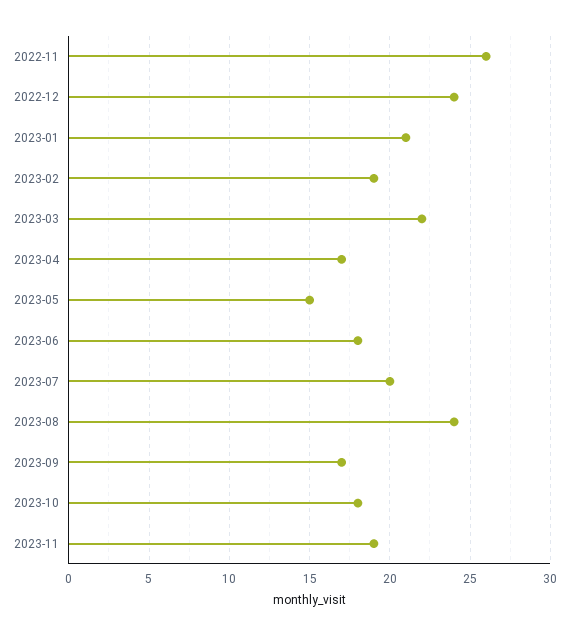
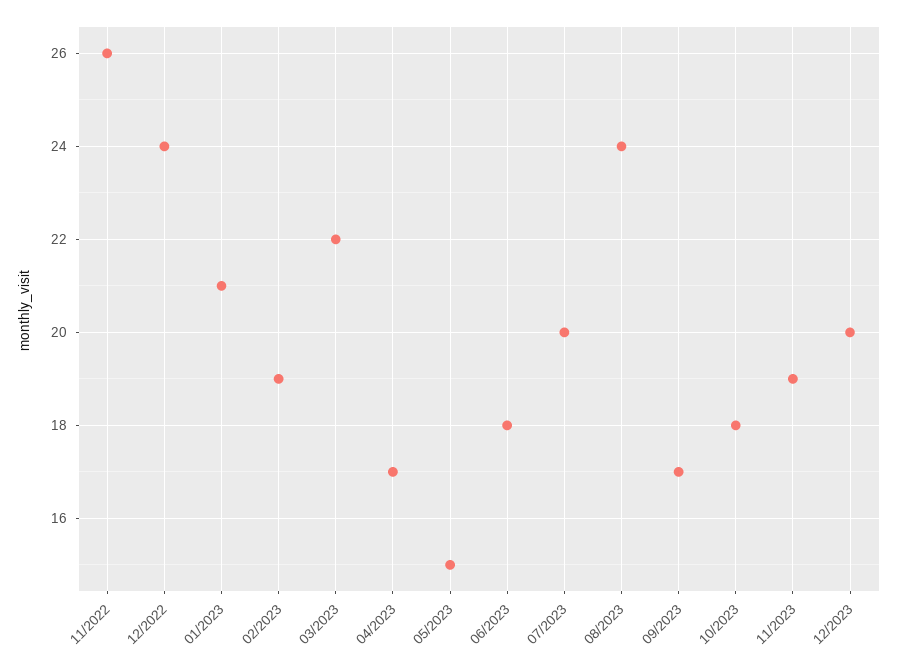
12/2023: none -> 20

